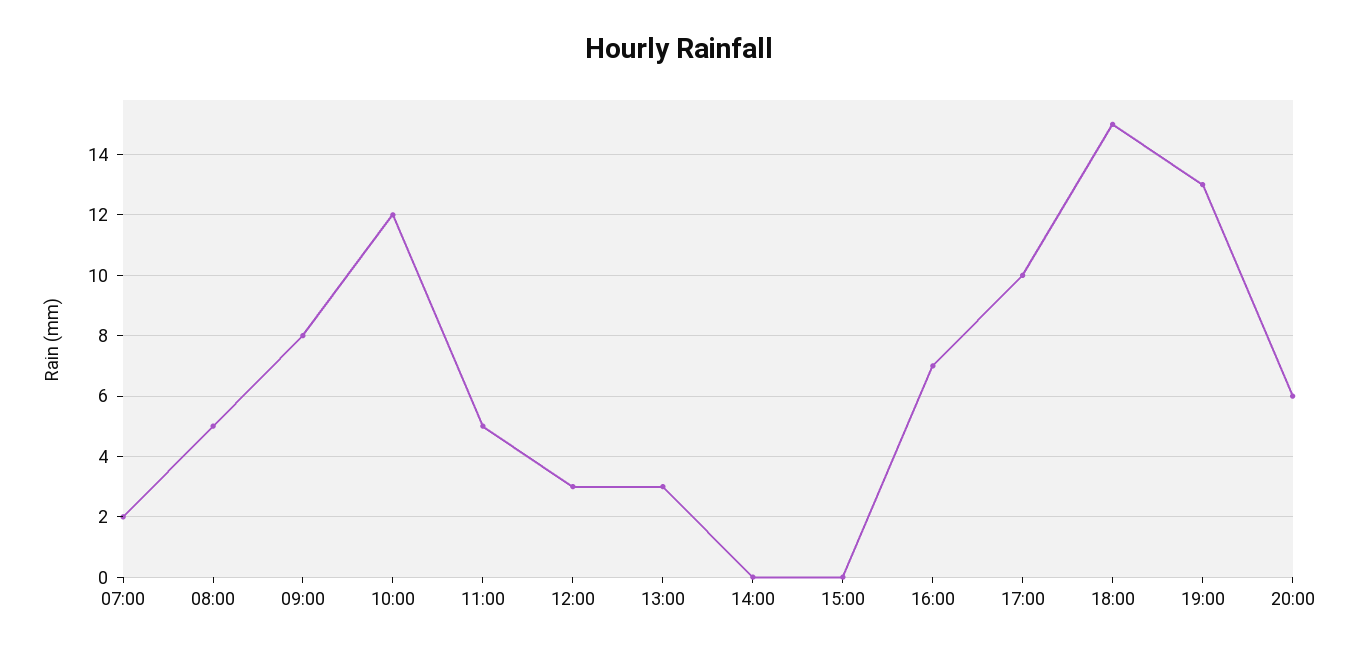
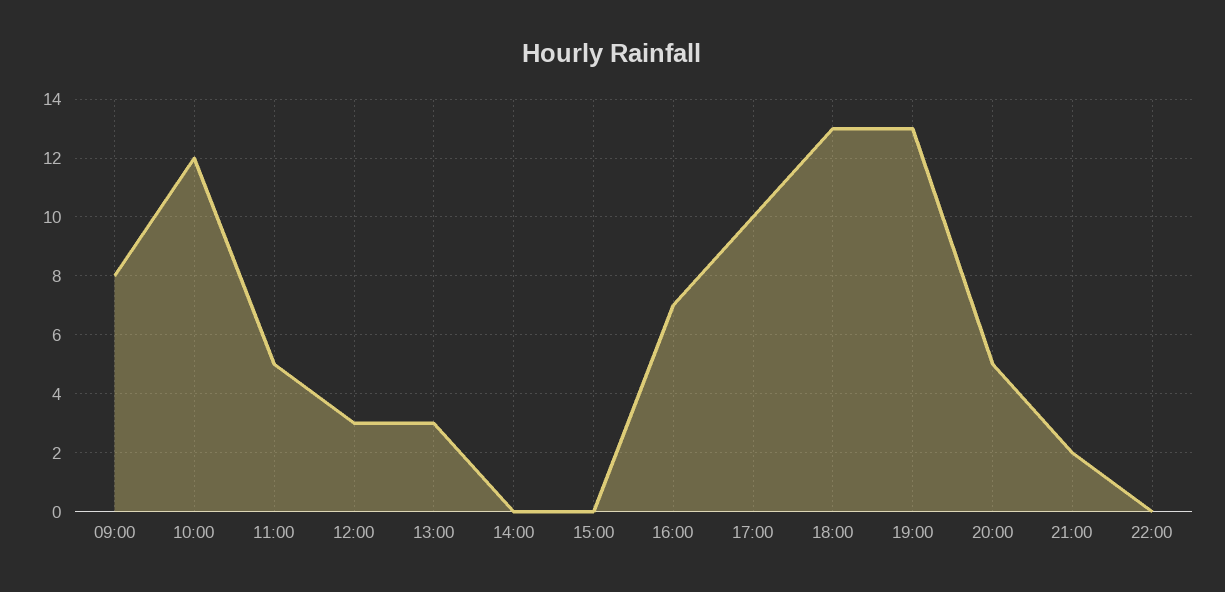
07:00: 2 -> none
08:00: 5 -> none
18:00: 15 -> 13
20:00: 6 -> 5
21:00: none -> 2
22:00: none -> 0

